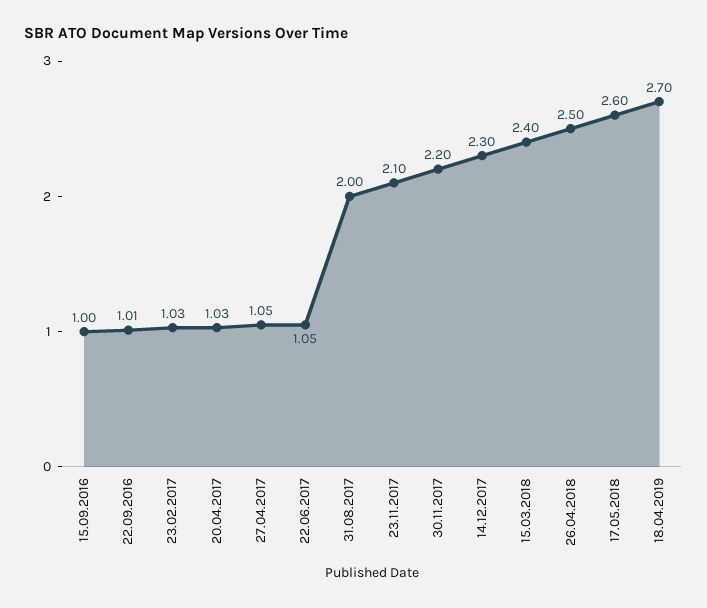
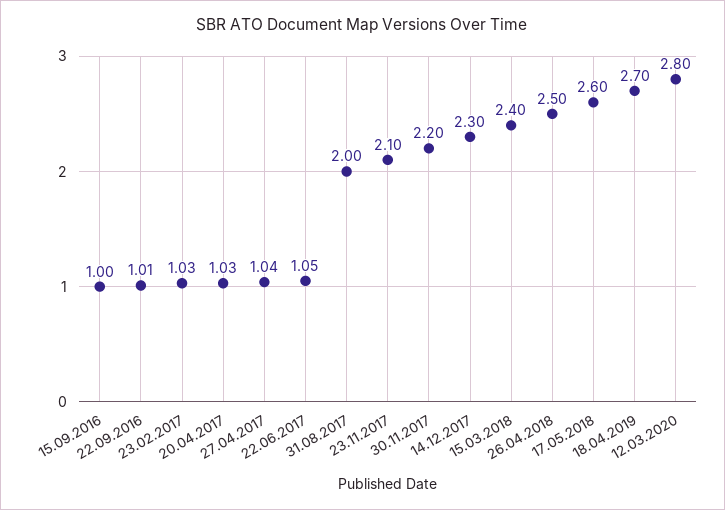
27.04.2017: 1.05 -> 1.04
12.03.2020: none -> 2.8

